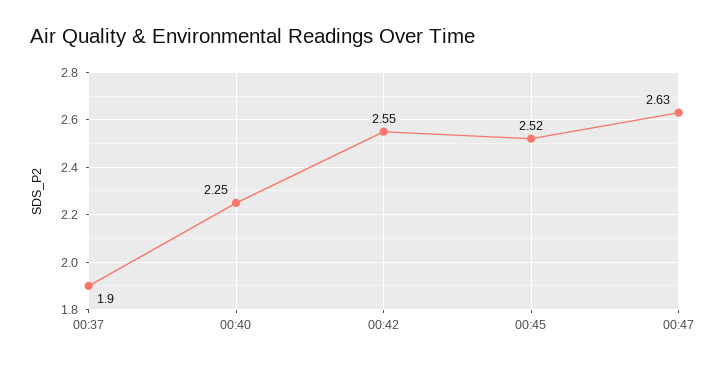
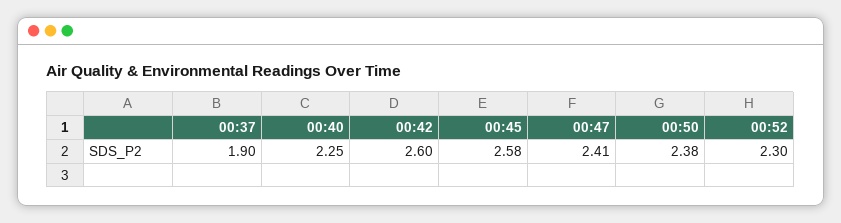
00:42: 2.55 -> 2.6
00:45: 2.52 -> 2.58
00:47: 2.63 -> 2.41
00:50: none -> 2.38
00:52: none -> 2.3

